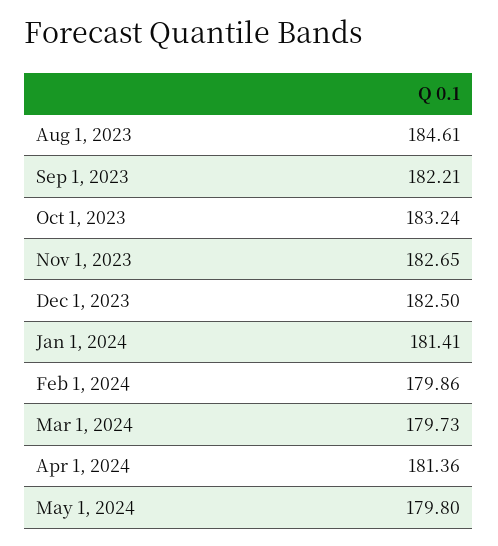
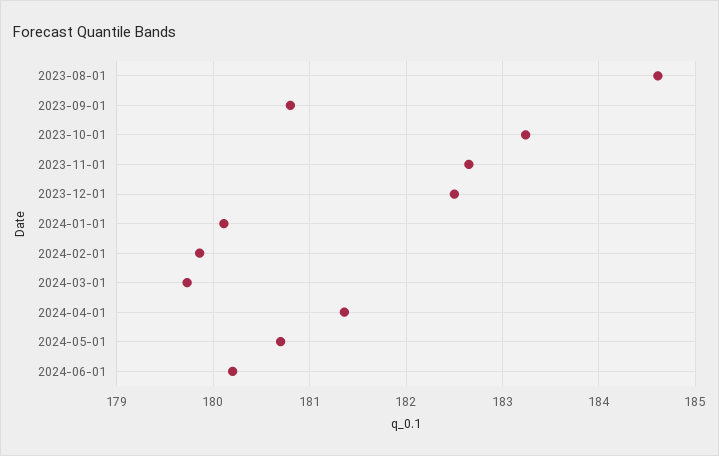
Sep 1, 2023: 182.21 -> 180.8
Jan 1, 2024: 181.41 -> 180.1
May 1, 2024: 179.8 -> 180.7
2024-06-01: none -> 180.2

